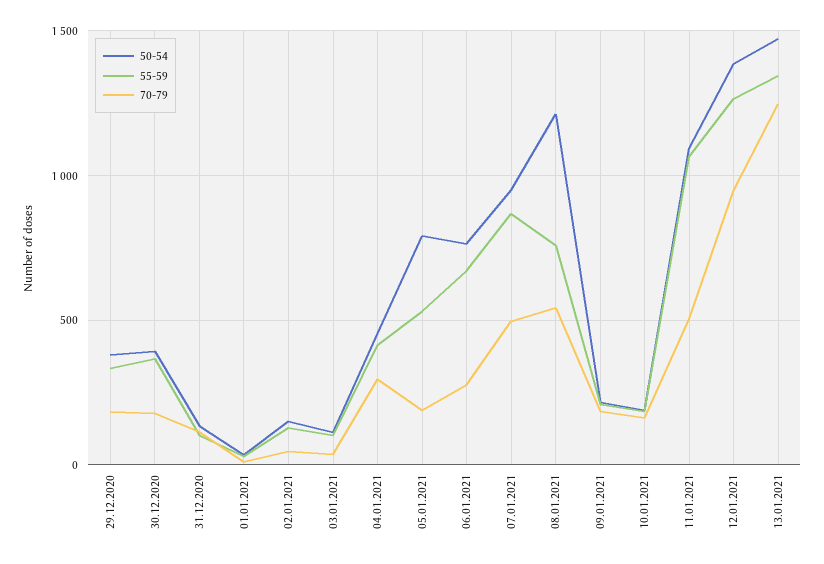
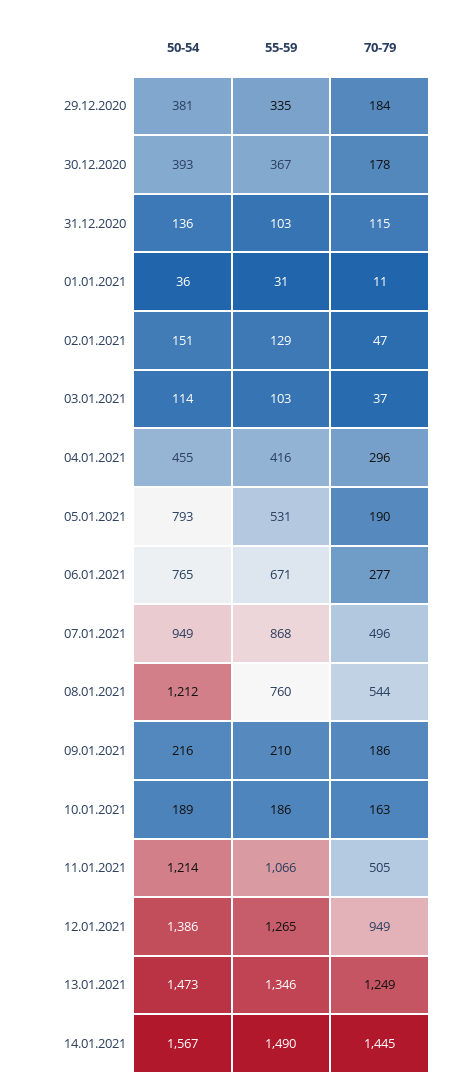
50-54, 11.01.2021: 1100 -> 1214
50-54, 14.01.2021: none -> 1567
55-59, 14.01.2021: none -> 1490
70-79, 14.01.2021: none -> 1445

